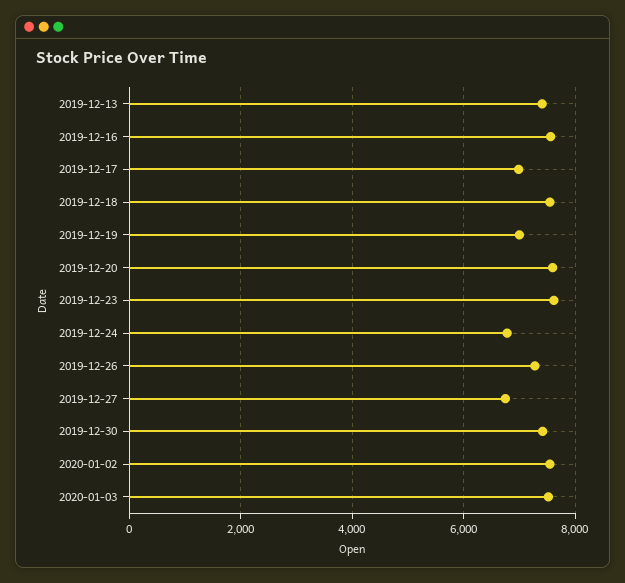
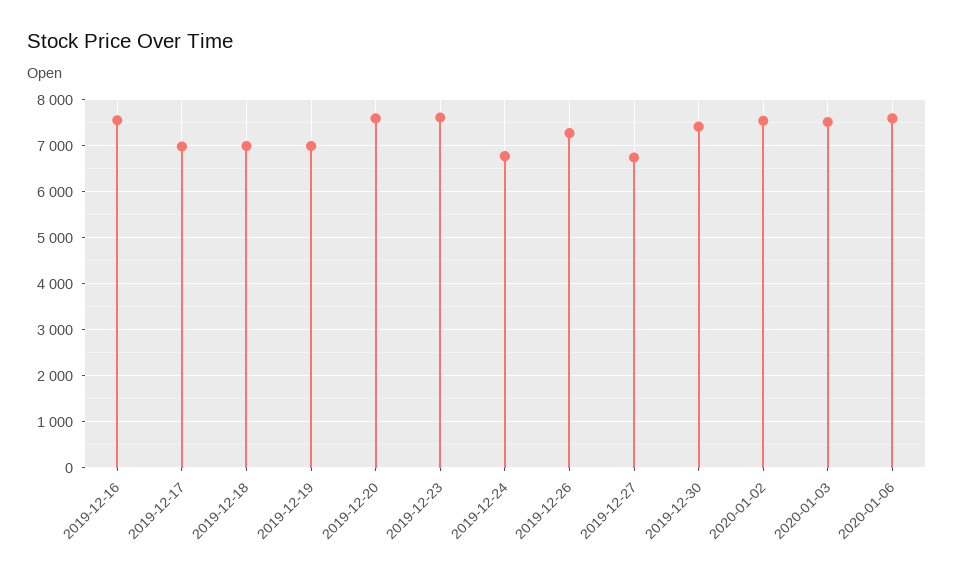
2019-12-13: 7400 -> none
2019-12-18: 7600 -> 7000
2020-01-06: none -> 7600

